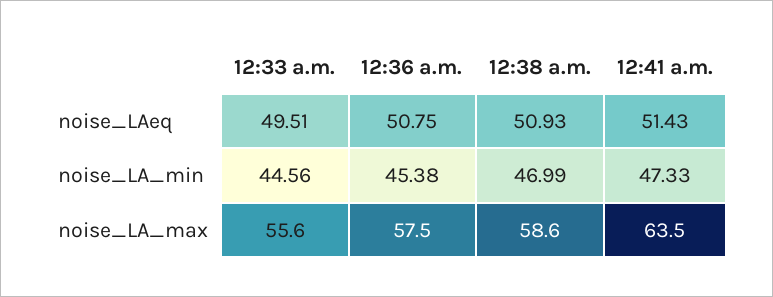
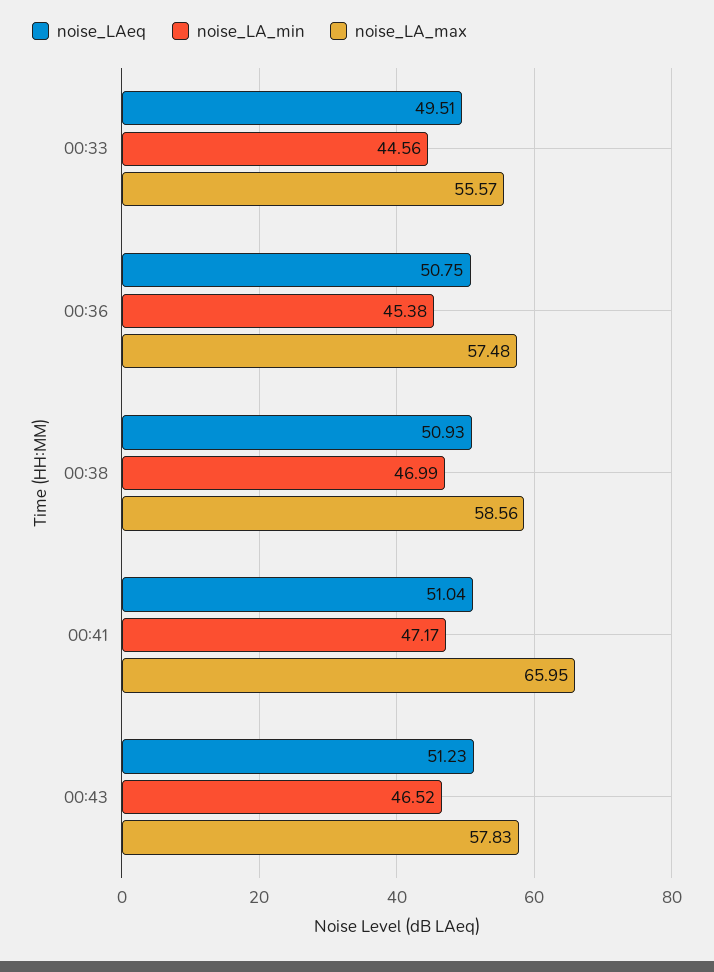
noise_LAeq, 12:41 a.m.: 51.43 -> 51.04
noise_LA_min, 12:41 a.m.: 47.33 -> 47.17
noise_LA_max, 12:41 a.m.: 63.5 -> 65.95
noise_LAeq, 00:43: none -> 51.23
noise_LA_min, 00:43: none -> 46.52
noise_LA_max, 00:43: none -> 57.83

